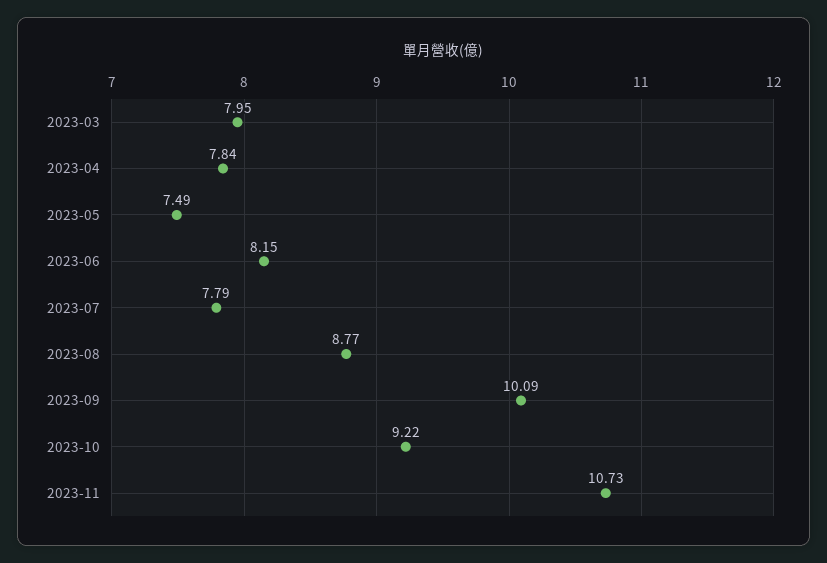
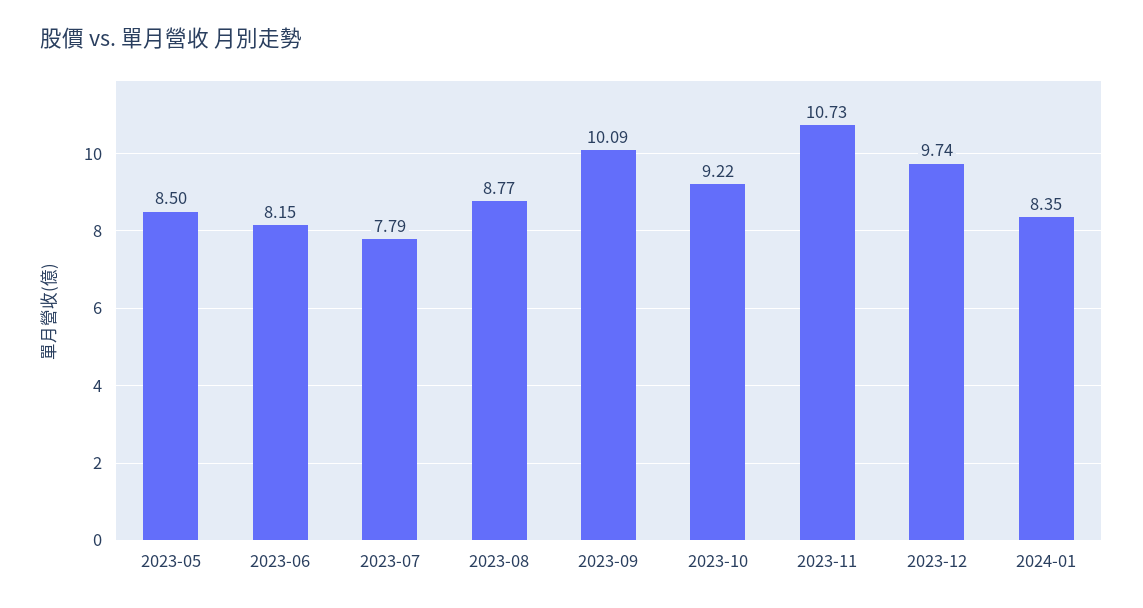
2023-03: 7.95 -> none
2023-04: 7.84 -> none
2023-05: 7.49 -> 8.5
2023-12: none -> 9.74
2024-01: none -> 8.35

